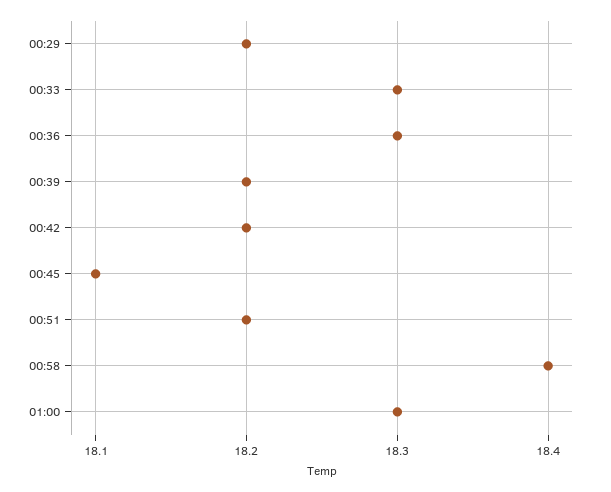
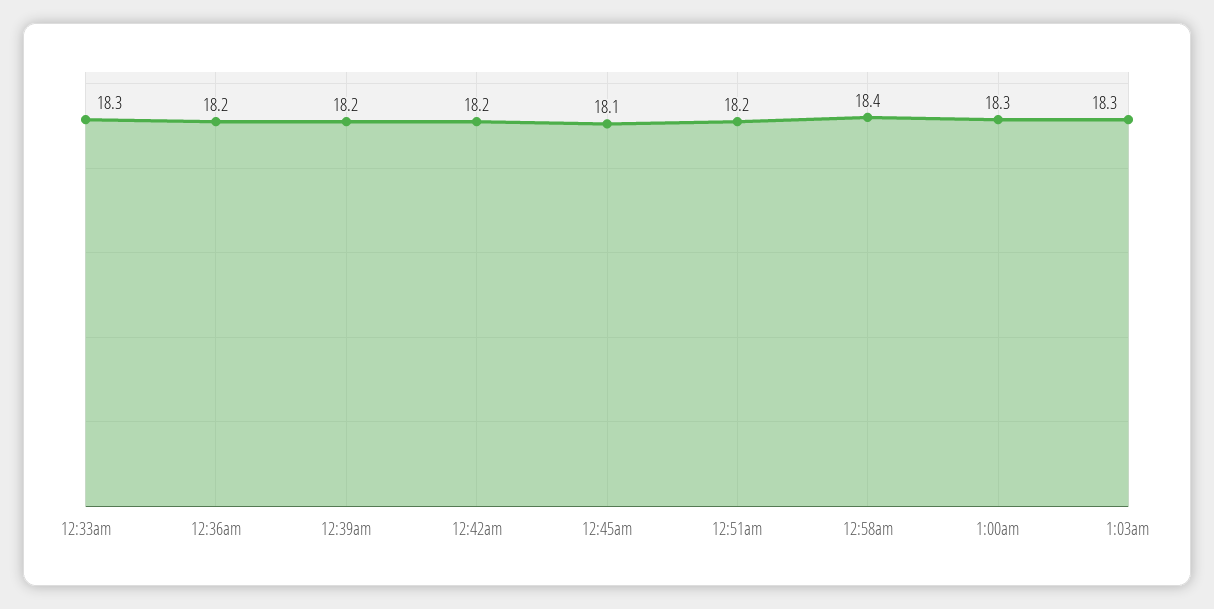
00:29: 18.2 -> none
00:36: 18.3 -> 18.2
1:03am: none -> 18.3

